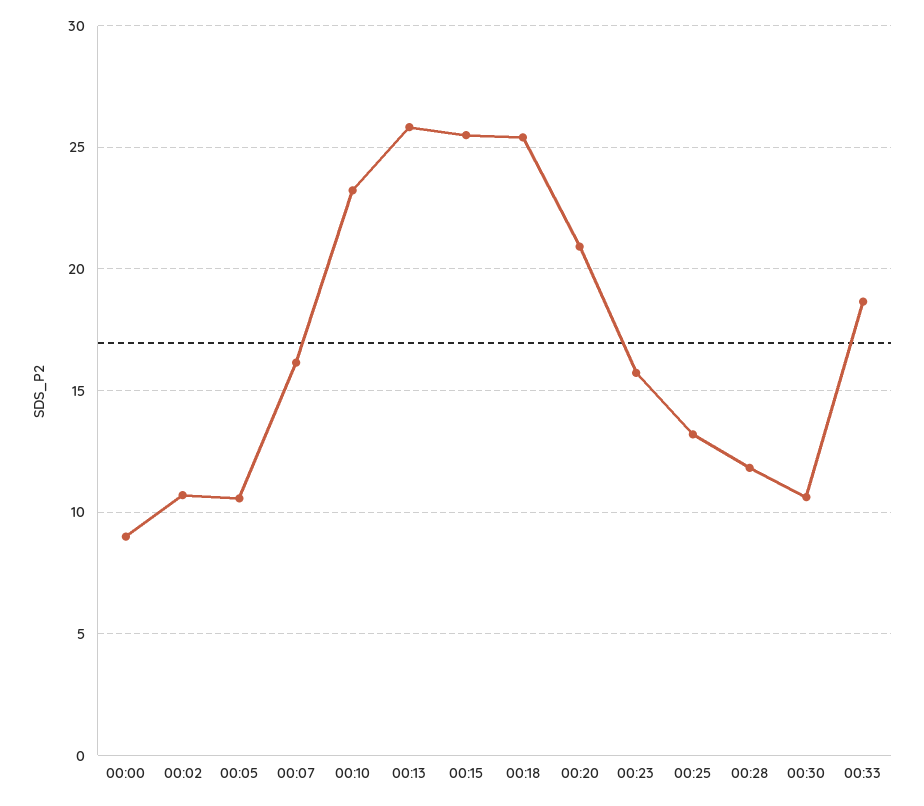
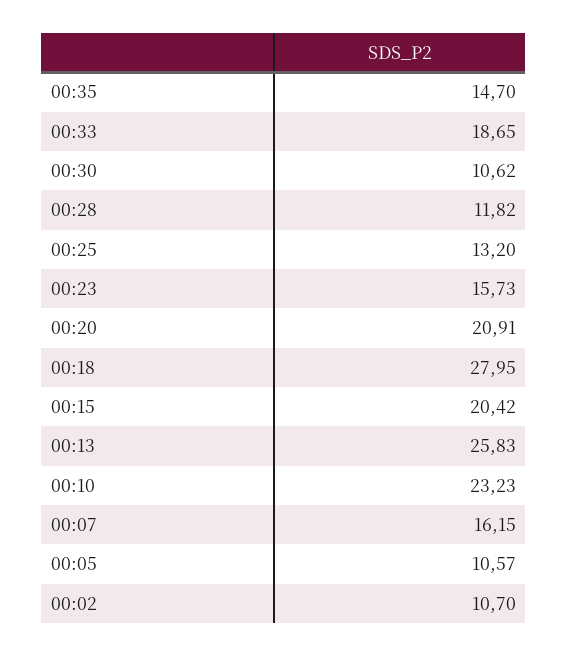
00:00: 9 -> none
00:15: 25.5 -> 20.42
00:18: 25.5 -> 27.95
00:35: none -> 14.7

